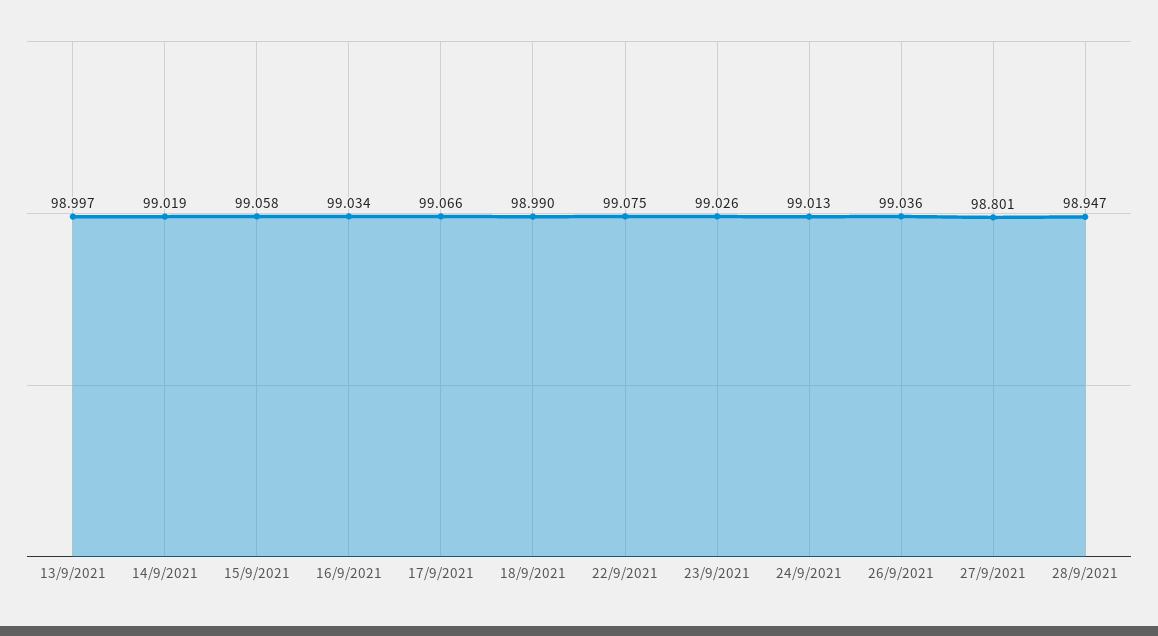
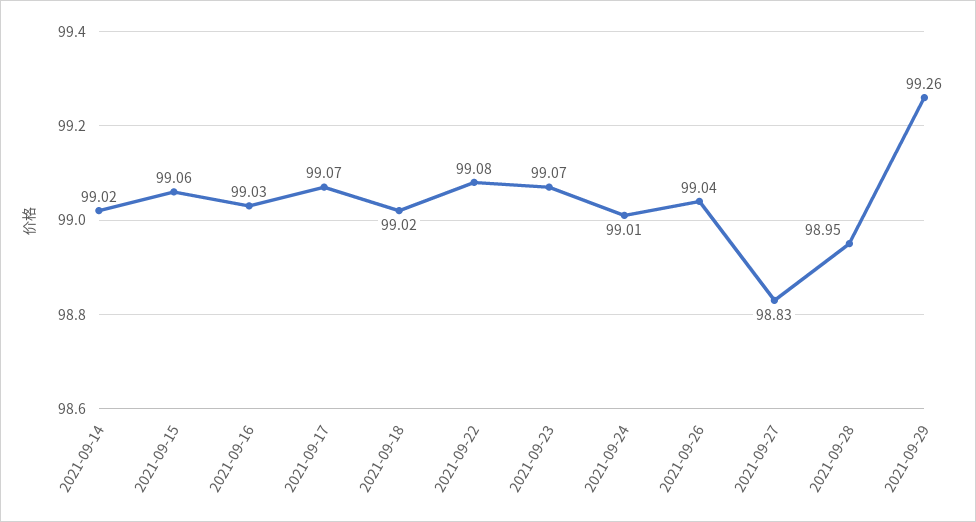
13/9/2021: 98.997 -> none
18/9/2021: 98.99 -> 99.02
23/9/2021: 99.026 -> 99.07
27/9/2021: 98.801 -> 98.83
2021-09-29: none -> 99.26

